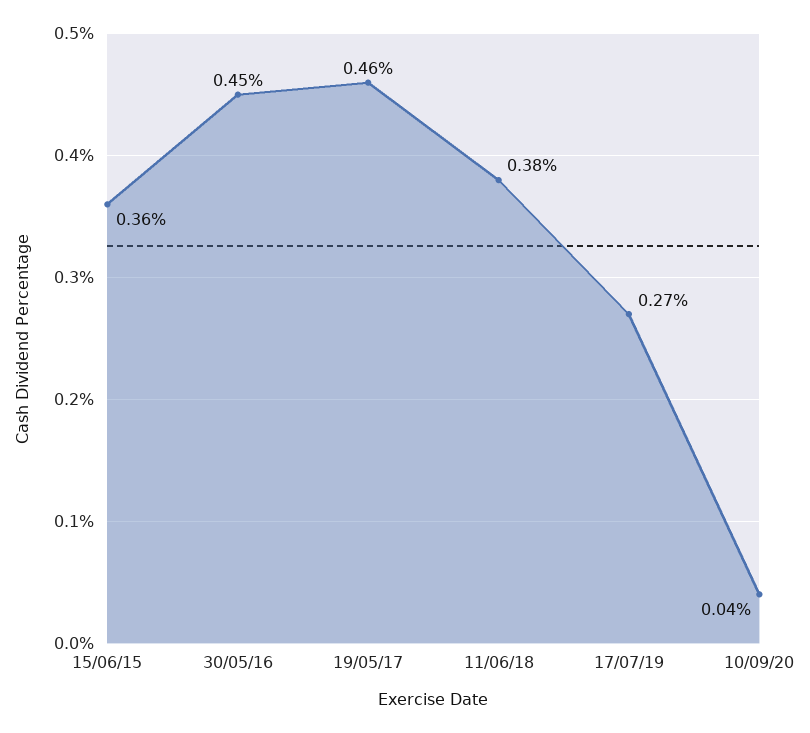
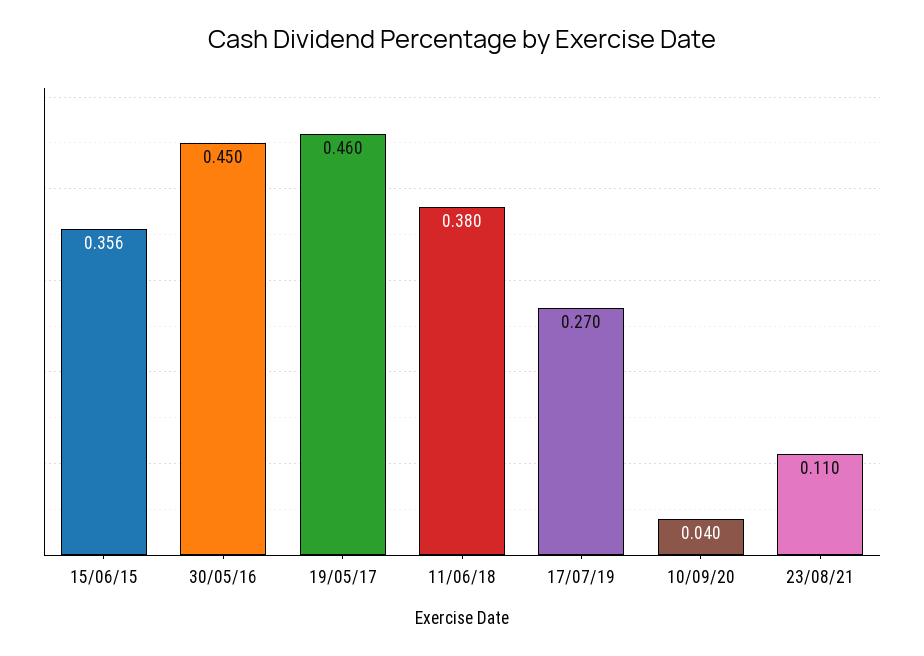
23/08/21: none -> 0.11

